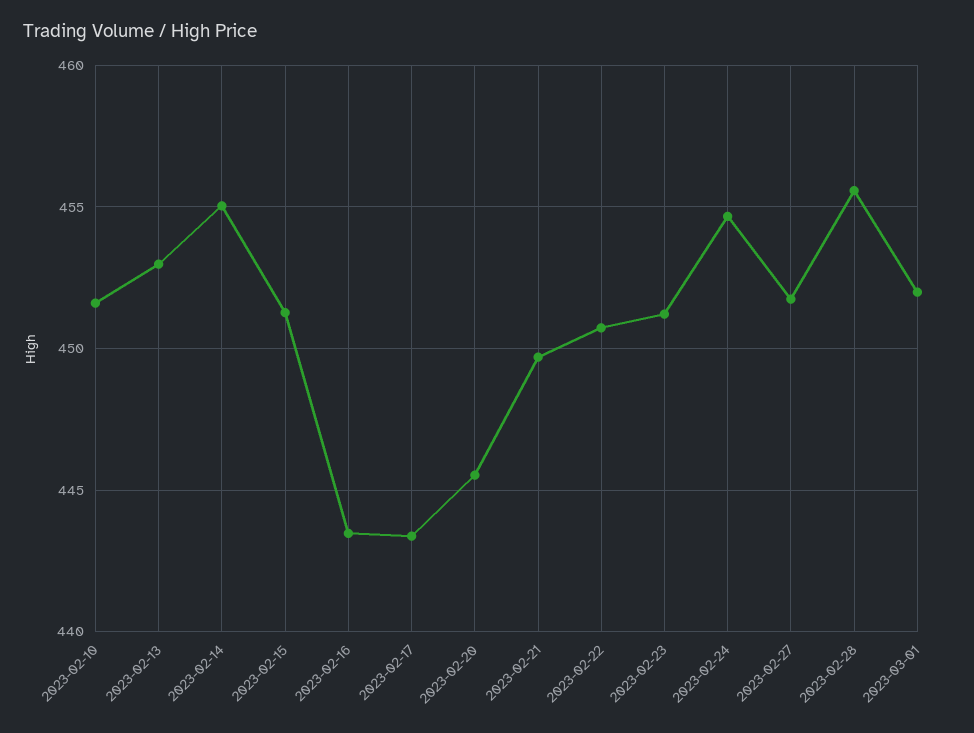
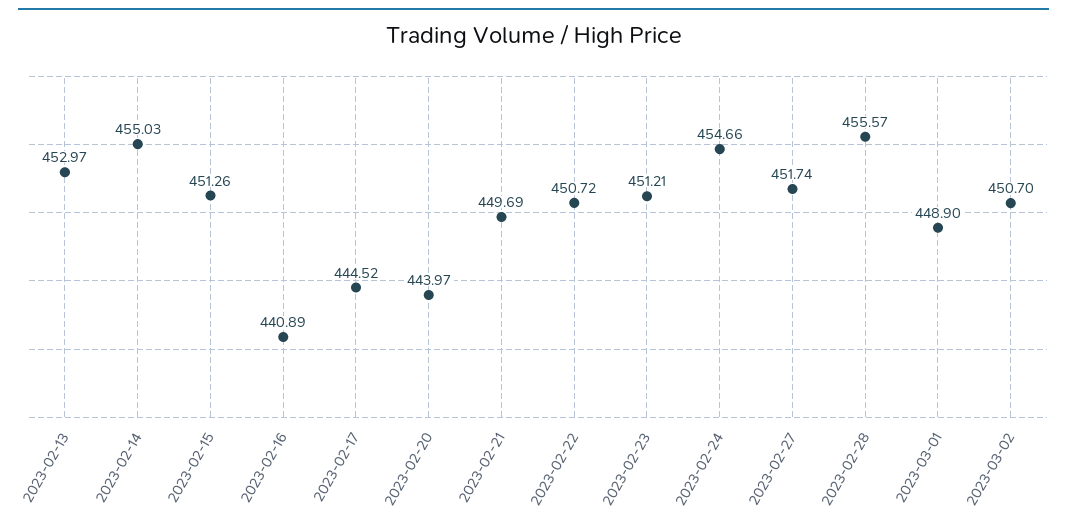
2023-02-10: 451.5 -> none
2023-02-16: 443.5 -> 440.89
2023-02-17: 443.5 -> 444.52
2023-02-20: 445.5 -> 443.97
2023-03-01: 452 -> 448.9
2023-03-02: none -> 450.7

